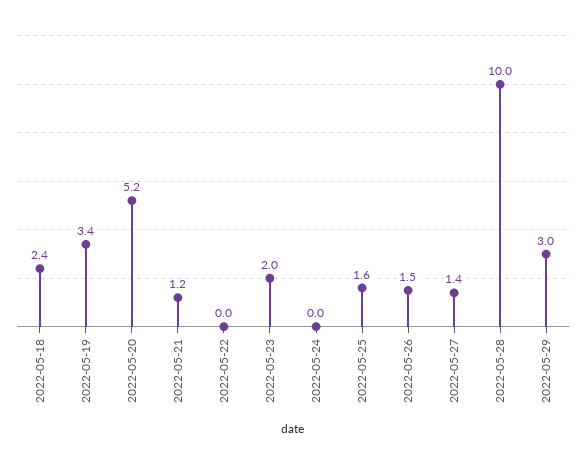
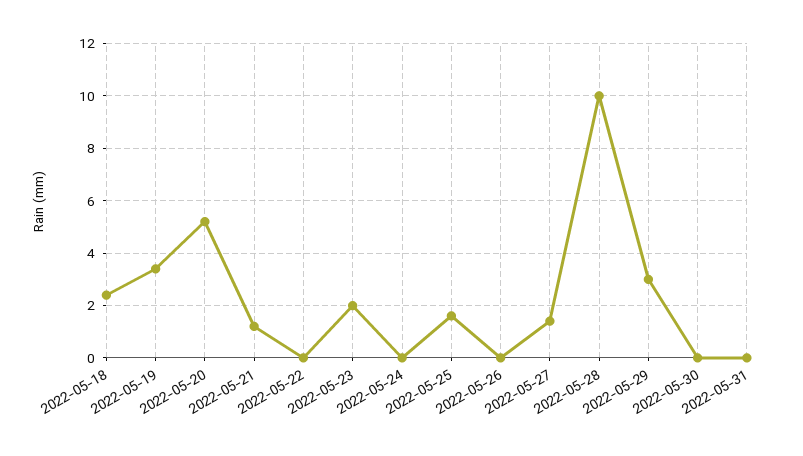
2022-05-26: 1.5 -> 0
2022-05-30: none -> 0
2022-05-31: none -> 0

